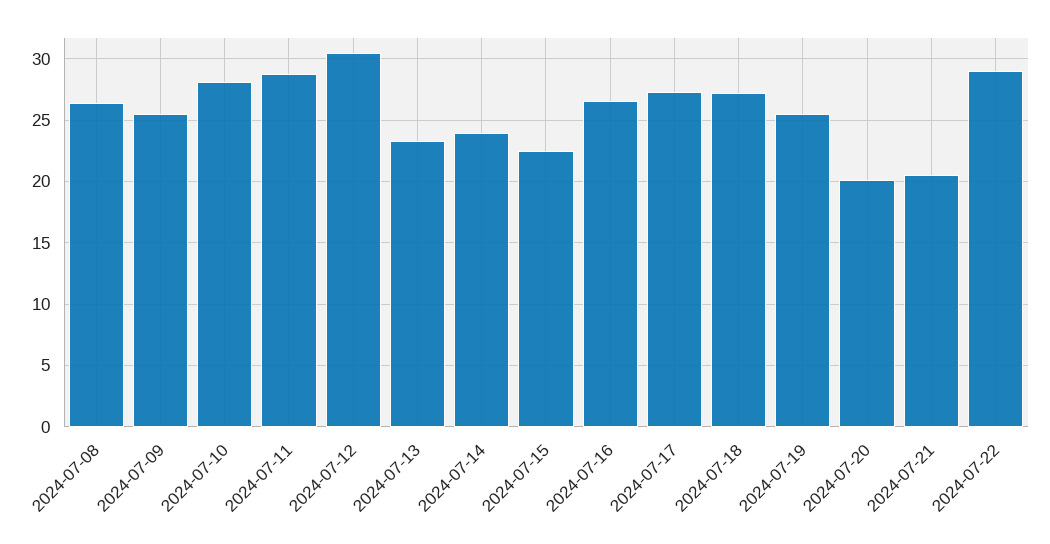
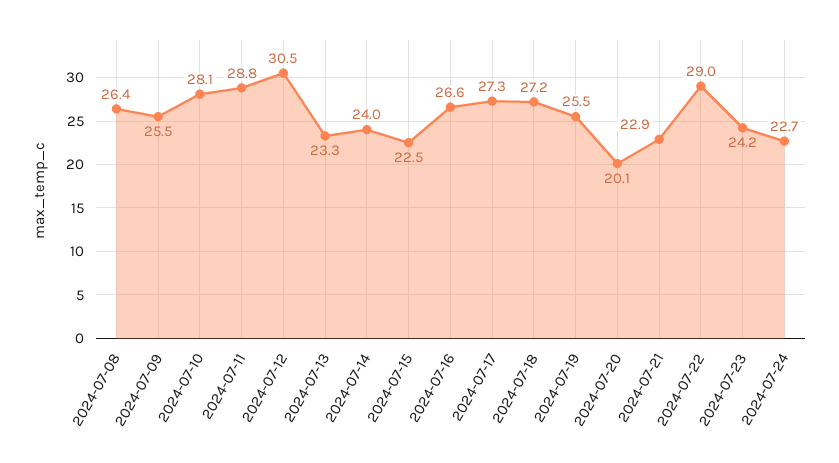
2024-07-21: 20.5 -> 22.9
2024-07-23: none -> 24.2
2024-07-24: none -> 22.7

